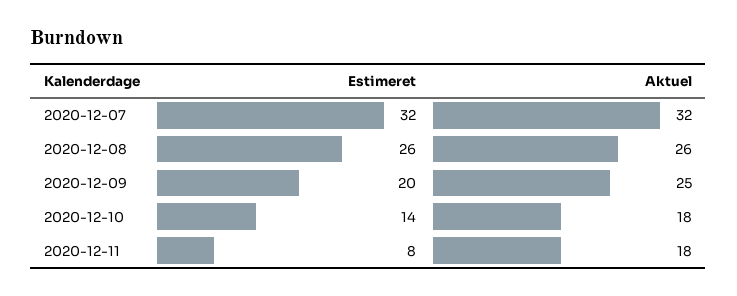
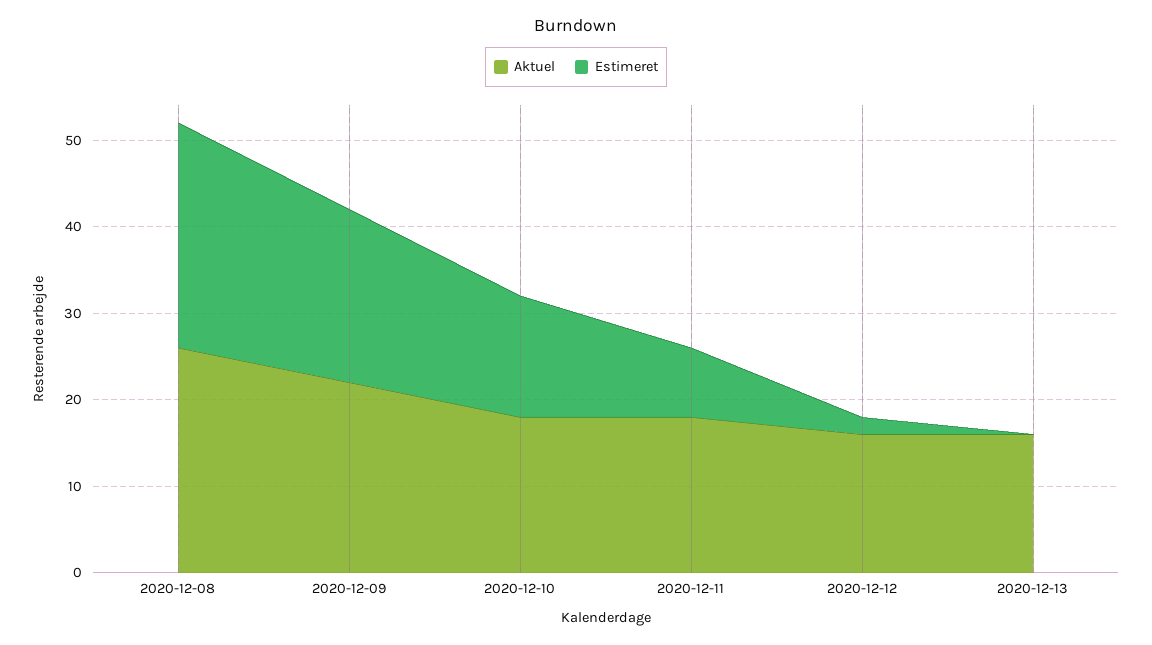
Estimeret, 2020-12-07: 32 -> none
Aktuel, 2020-12-07: 32 -> none
Aktuel, 2020-12-09: 25 -> 22
Aktuel, 2020-12-12: none -> 16
Estimeret, 2020-12-12: none -> 2
Aktuel, 2020-12-13: none -> 16
Estimeret, 2020-12-13: none -> 0

